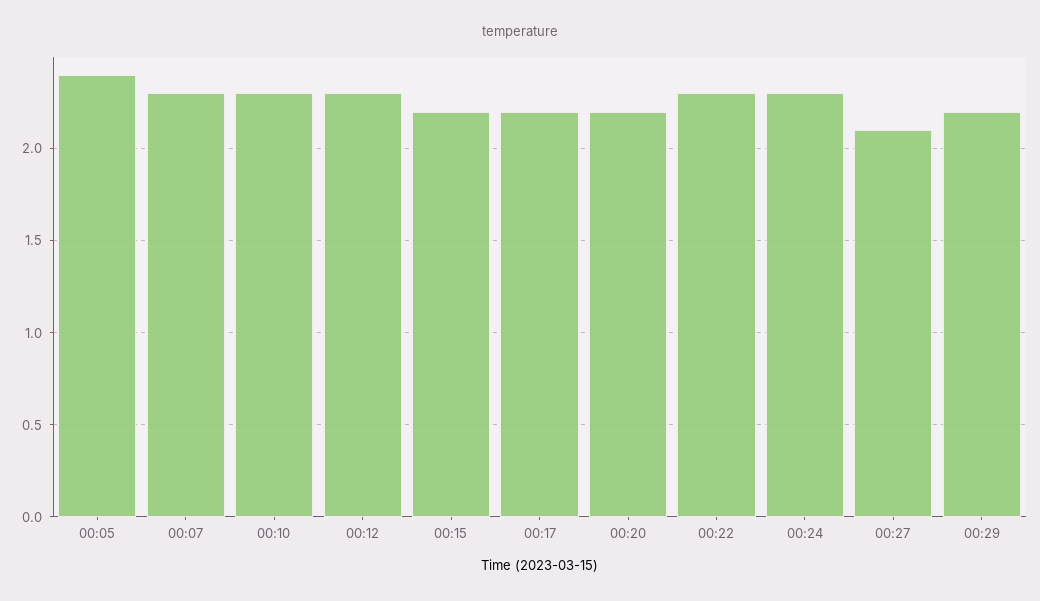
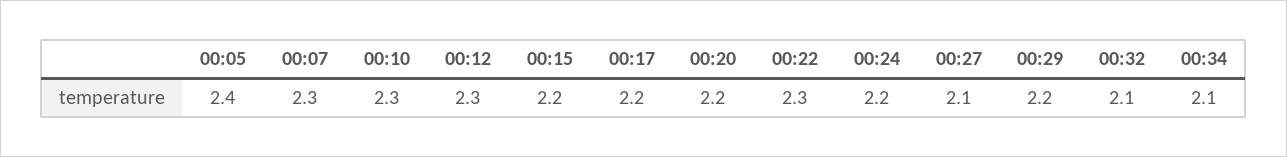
00:24: 2.3 -> 2.2
00:32: none -> 2.1
00:34: none -> 2.1

